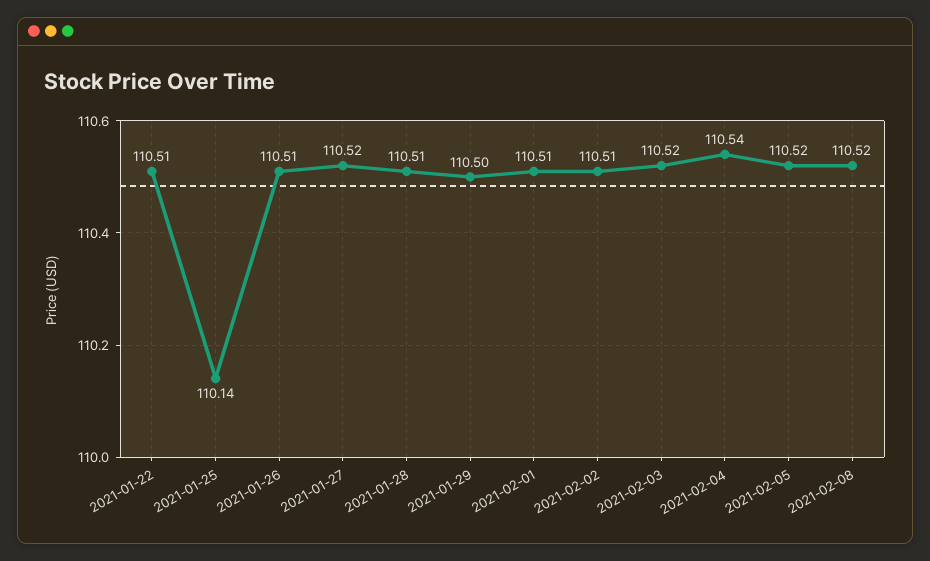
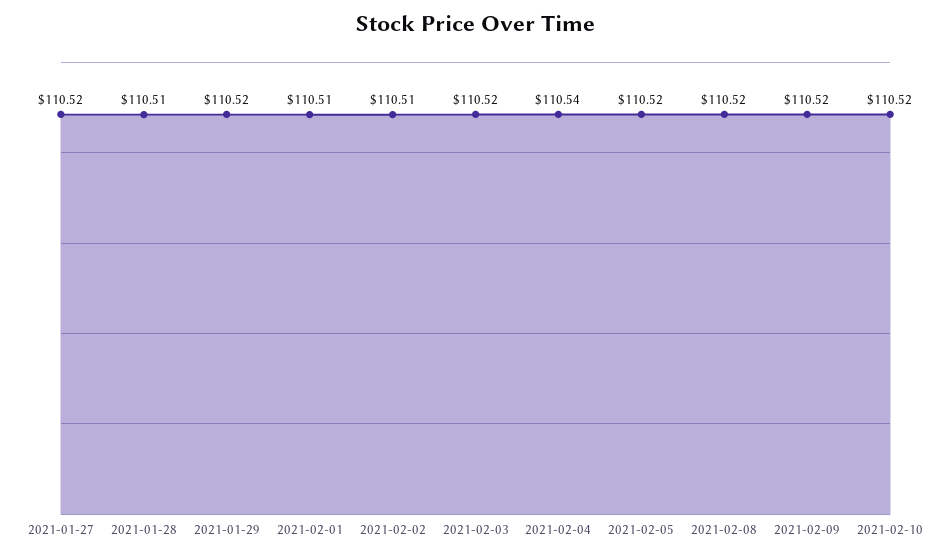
2021-01-22: 110.51 -> none
2021-01-25: 110.14 -> none
2021-01-26: 110.51 -> none
2021-01-29: 110.5 -> 110.52
2021-02-09: none -> 110.52
2021-02-10: none -> 110.52

